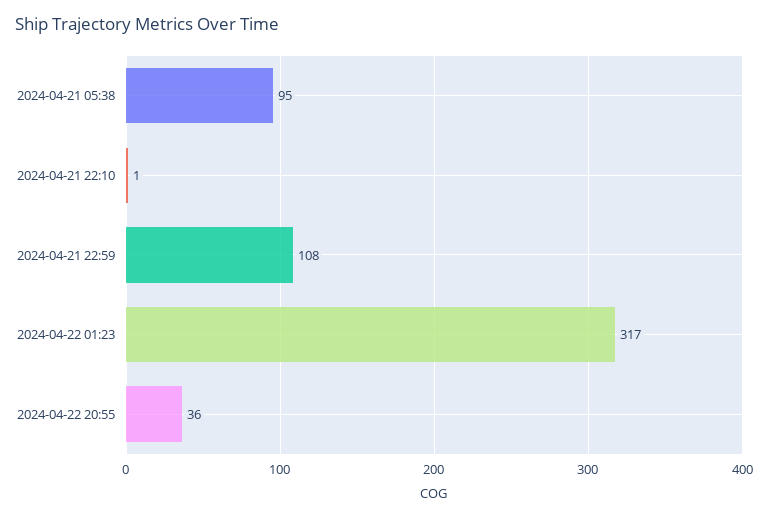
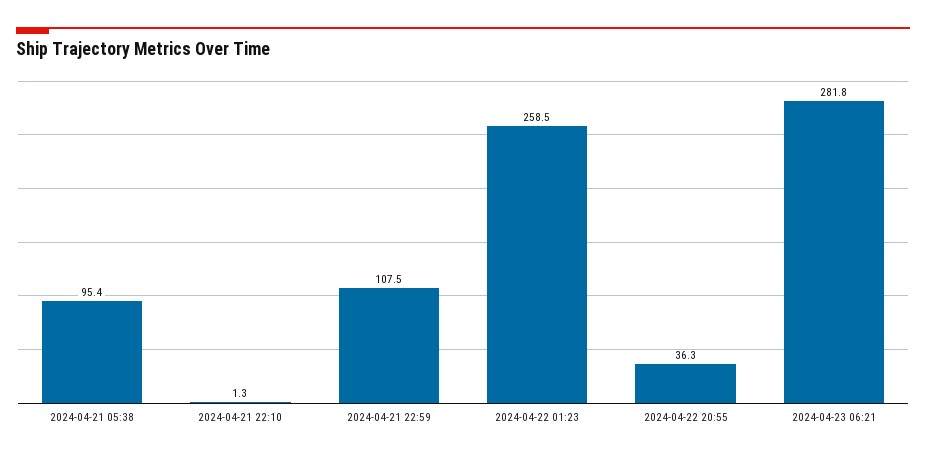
2024-04-22 01:23: 317 -> 258.5
2024-04-23 06:21: none -> 281.8

